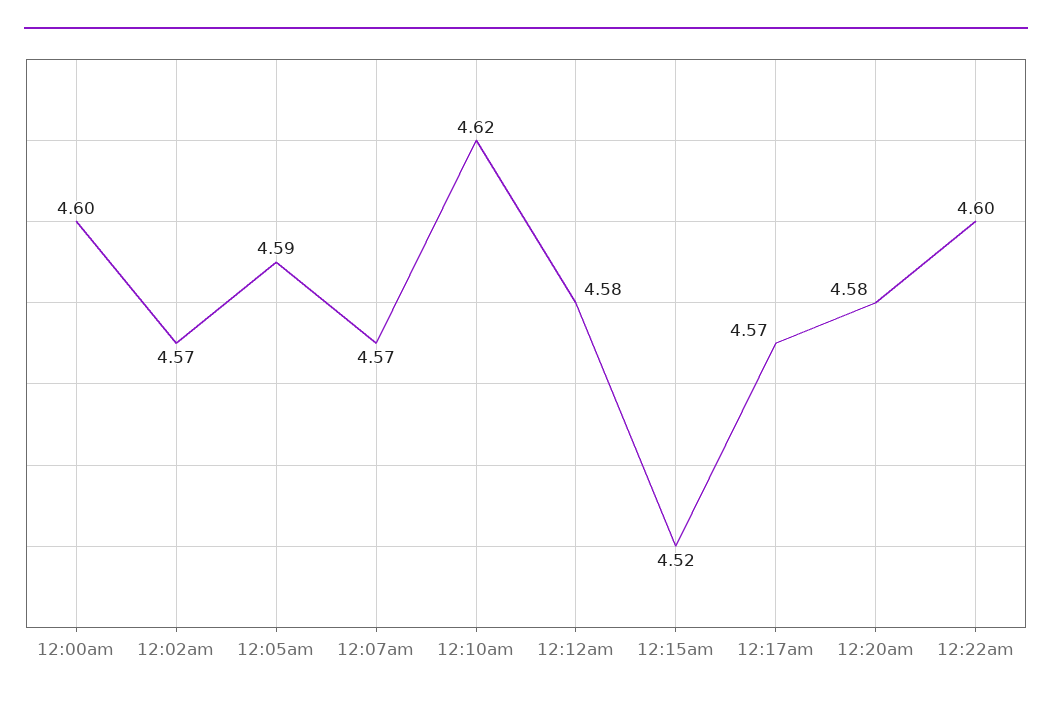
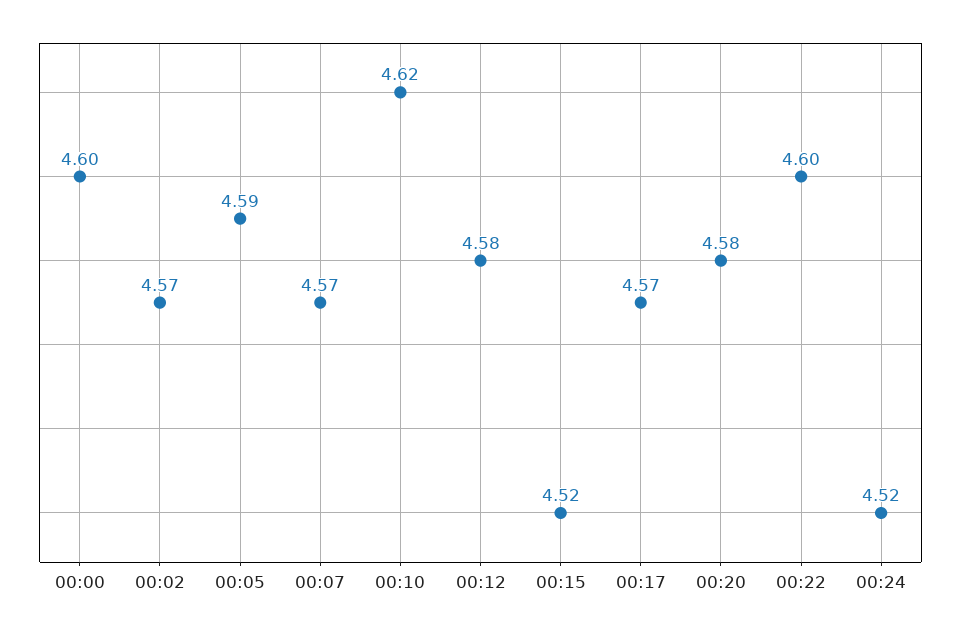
00:24: none -> 4.52

